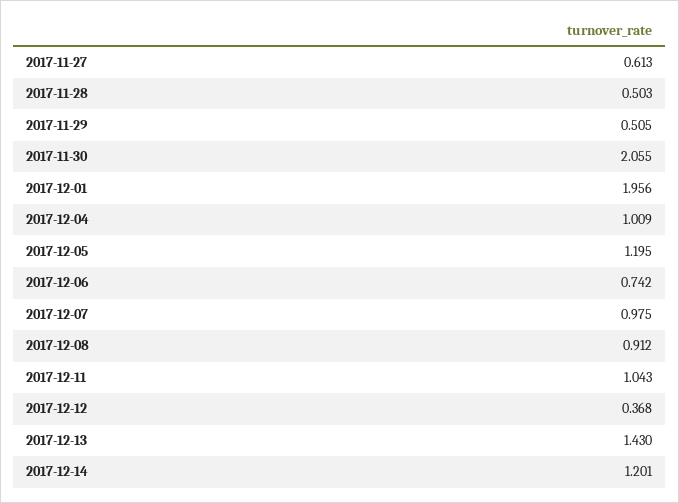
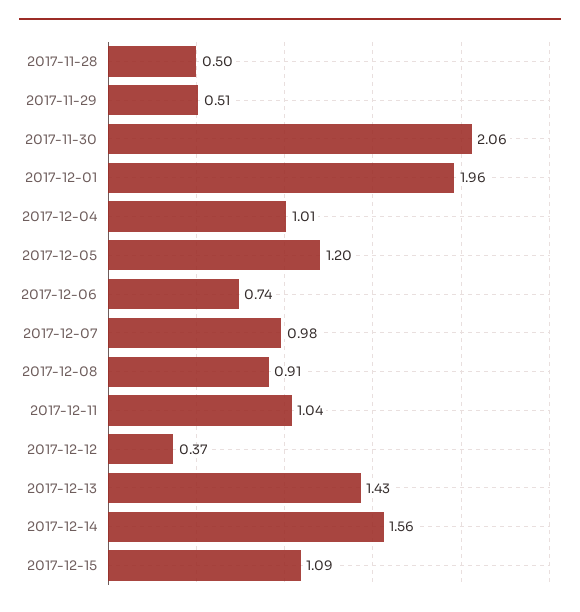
2017-11-27: 0.613 -> none
2017-12-14: 1.201 -> 1.56
2017-12-15: none -> 1.09

